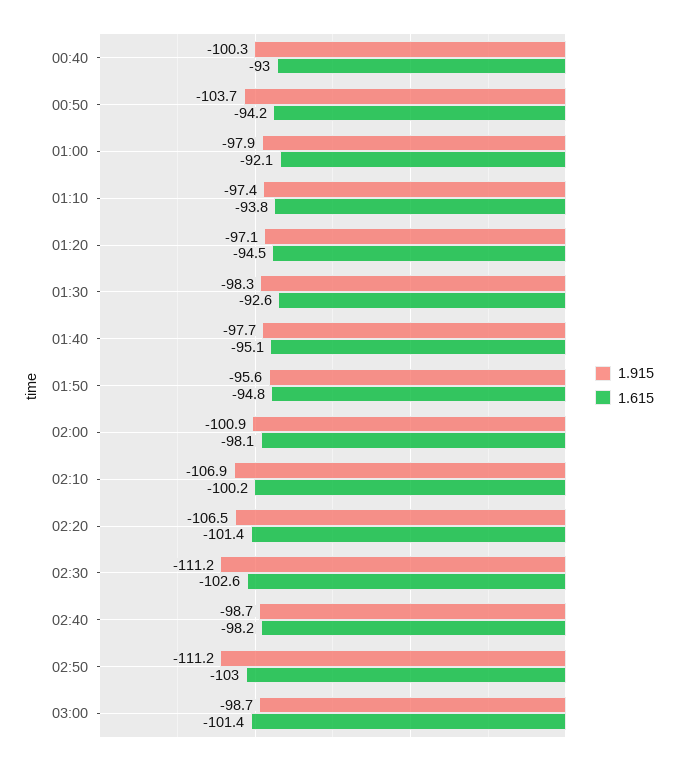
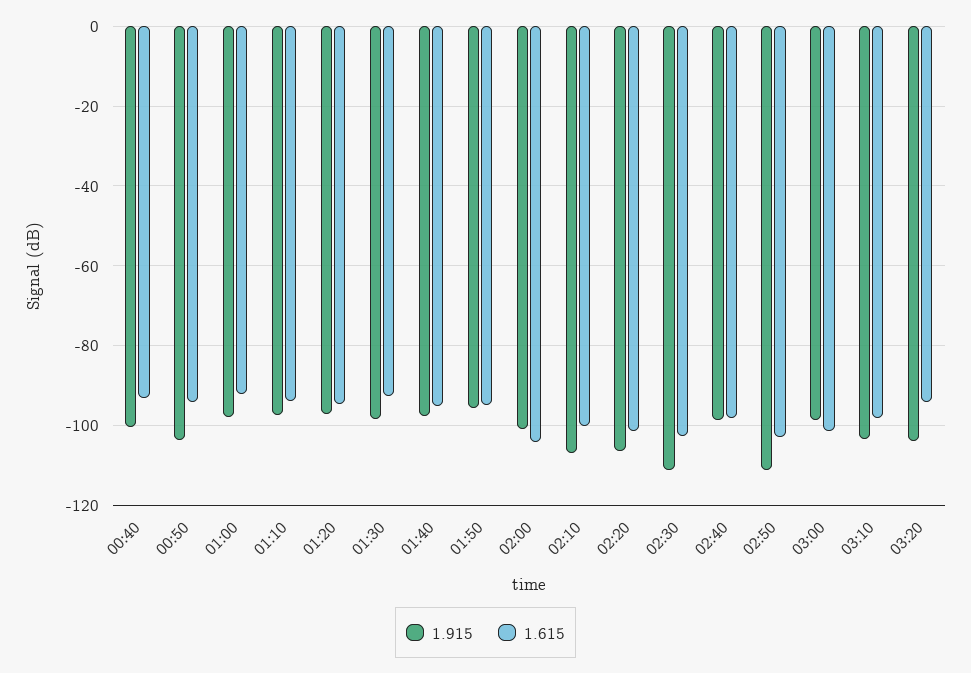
1.615, 02:00: -98.1 -> -104
1.915, 03:10: none -> -104
1.615, 03:10: none -> -98
1.915, 03:20: none -> -104
1.615, 03:20: none -> -94

